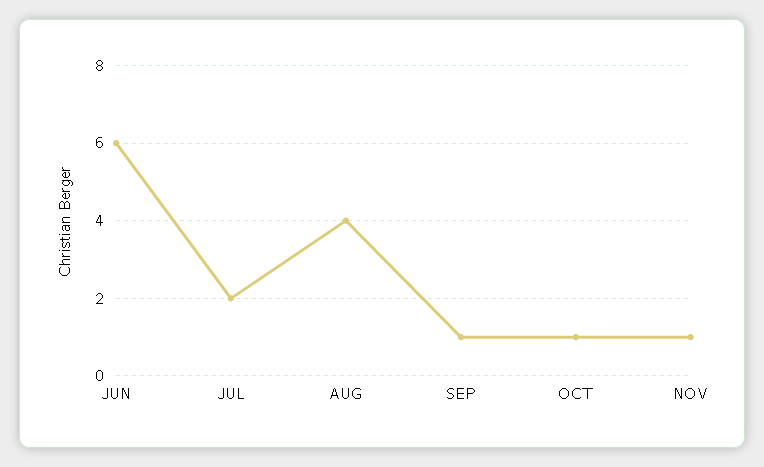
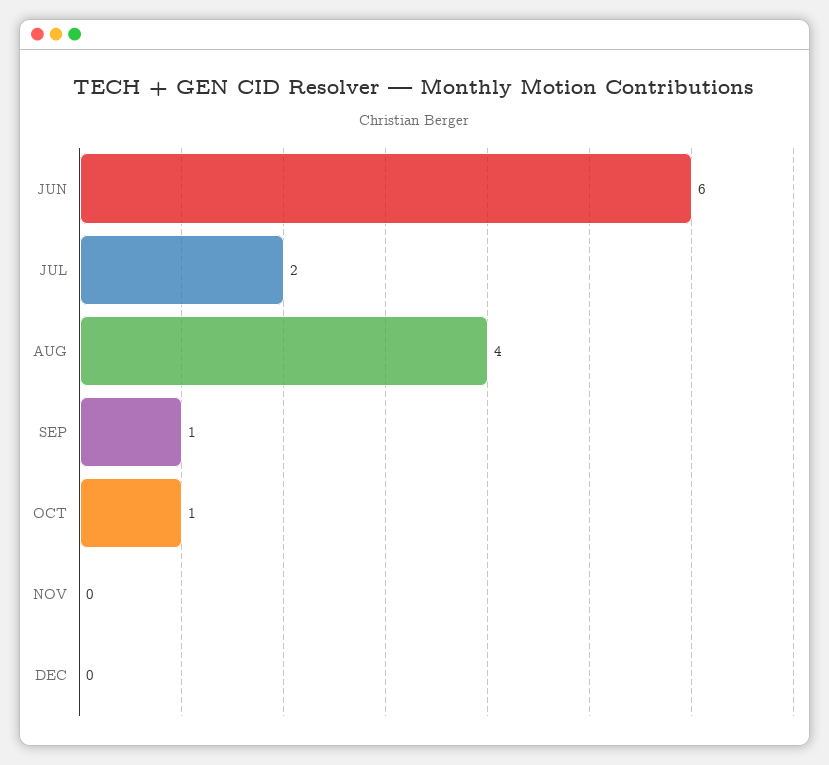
NOV: 1 -> 0
DEC: none -> 0

